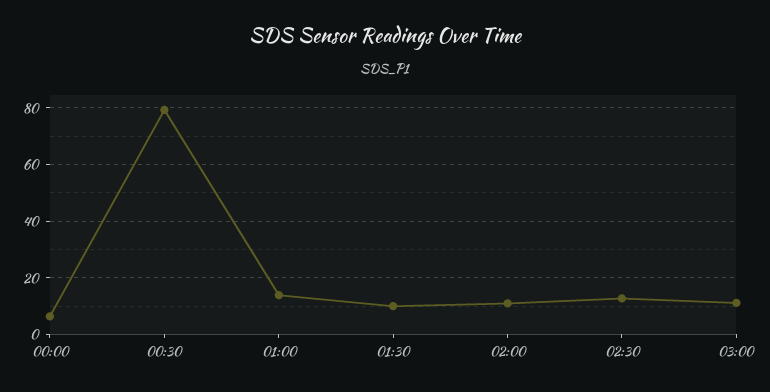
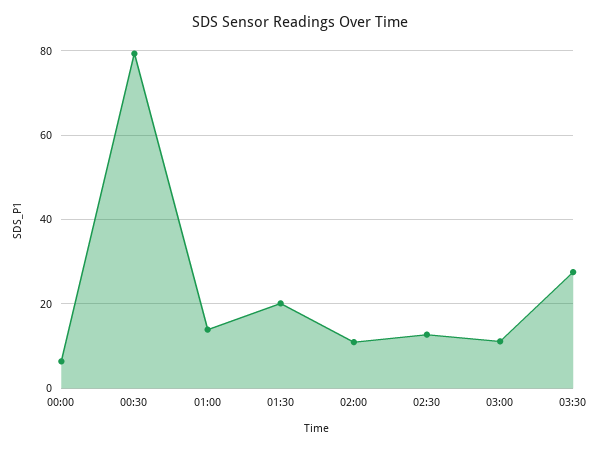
01:30: 10 -> 20
03:30: none -> 28

